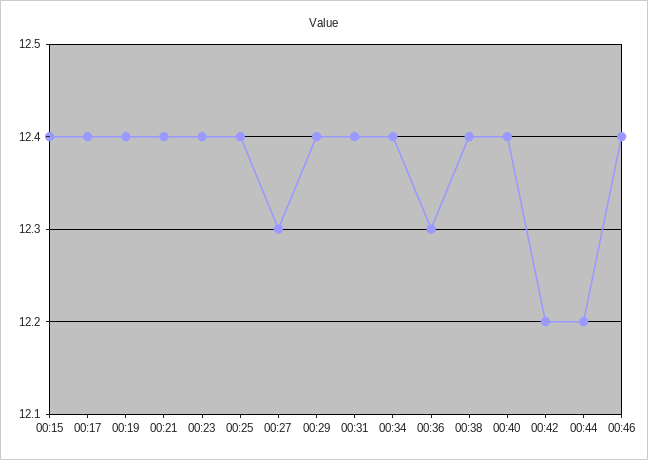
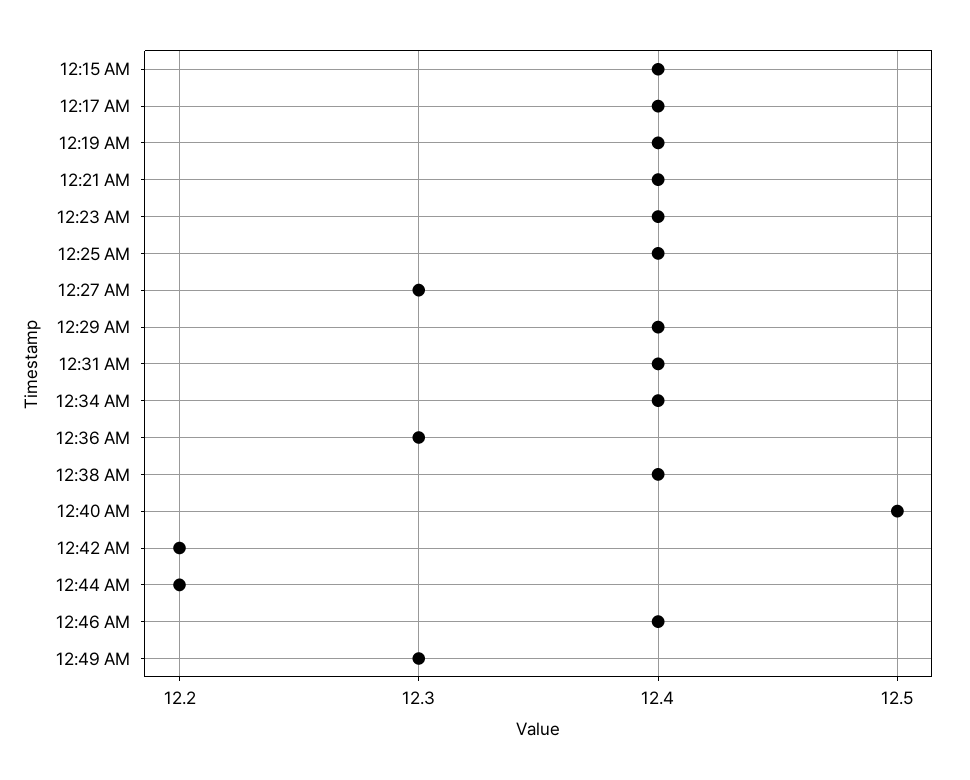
00:40: 12.4 -> 12.5
12:49 AM: none -> 12.3

